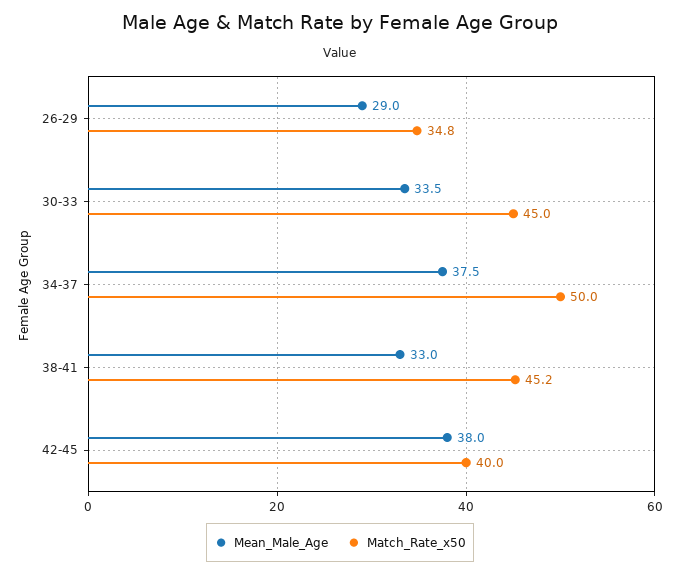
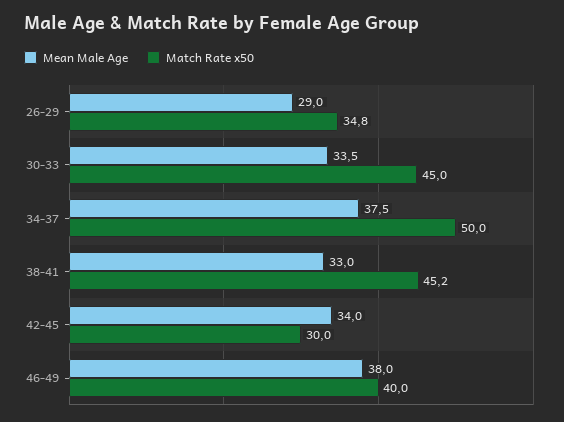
Mean_Male_Age, 42-45: 38 -> 34
Match_Rate_x50, 42-45: 40 -> 30
Mean_Male_Age, 46-49: none -> 38
Match_Rate_x50, 46-49: none -> 40

